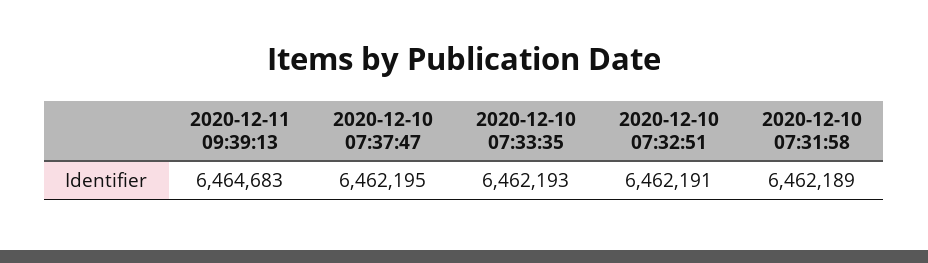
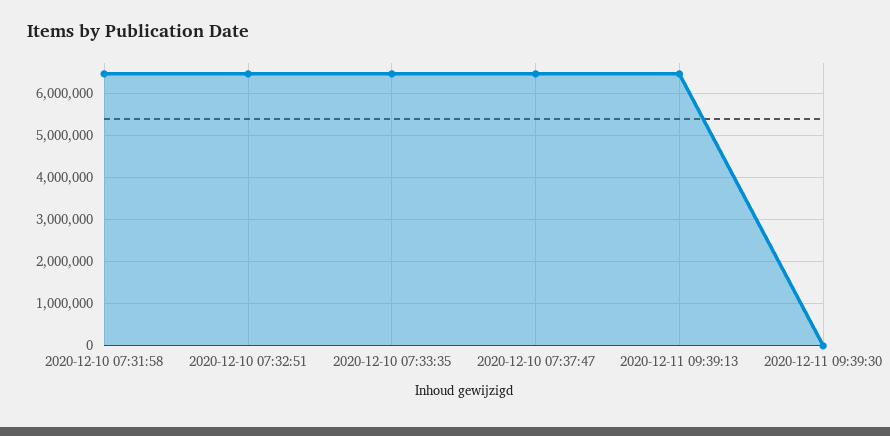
2020-12-11 09:39:30: none -> 0

